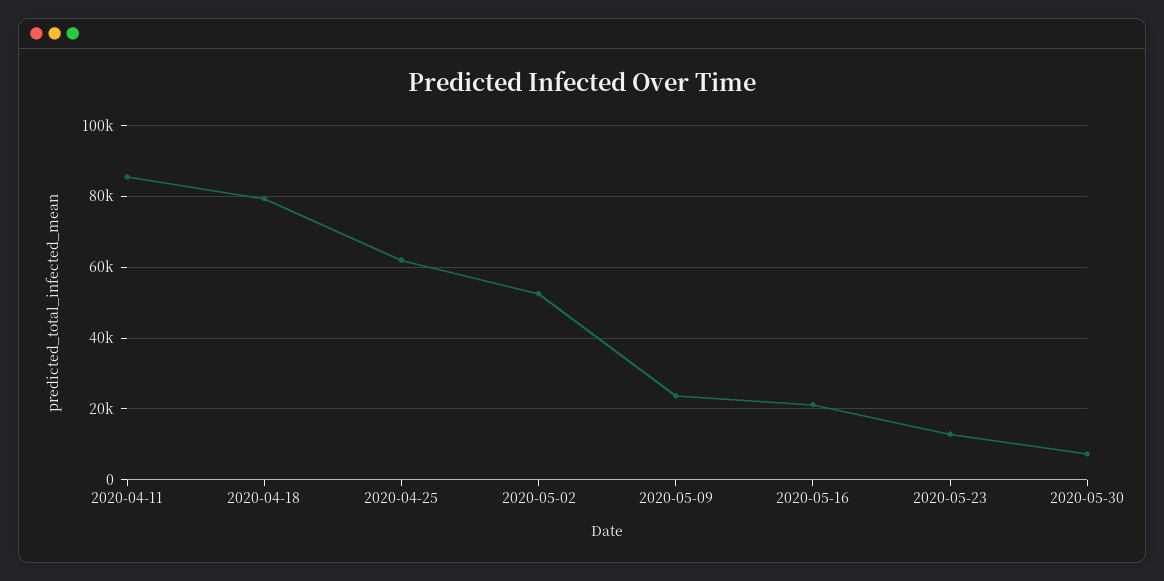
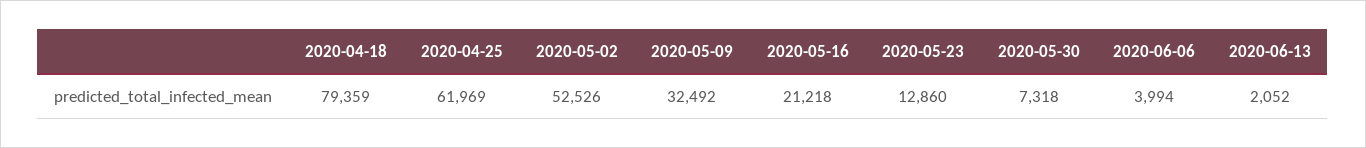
2020-04-11: 86000 -> none
2020-05-09: 24000 -> 32492
2020-06-06: none -> 3994
2020-06-13: none -> 2052

